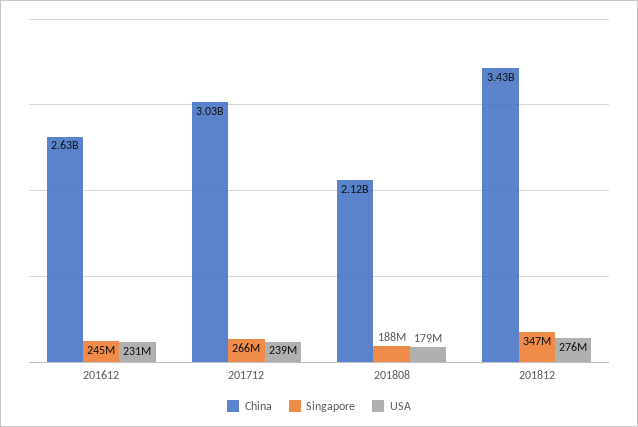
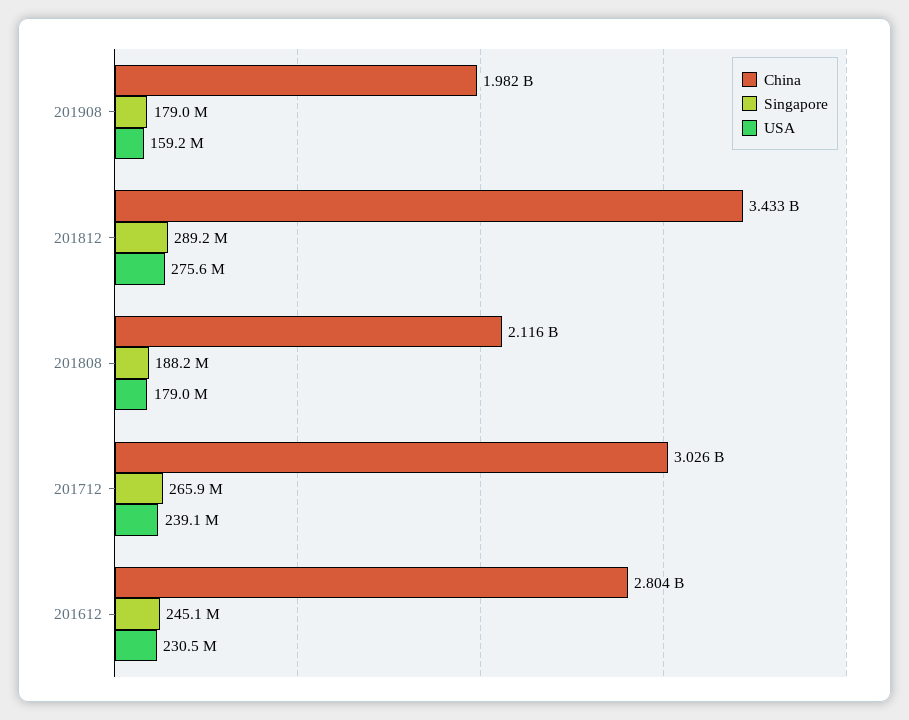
China, 201612: 2630000000 -> 2804000000
Singapore, 201812: 347000000 -> 289200000
China, 201908: none -> 1982000000
Singapore, 201908: none -> 179000000
USA, 201908: none -> 159200000

